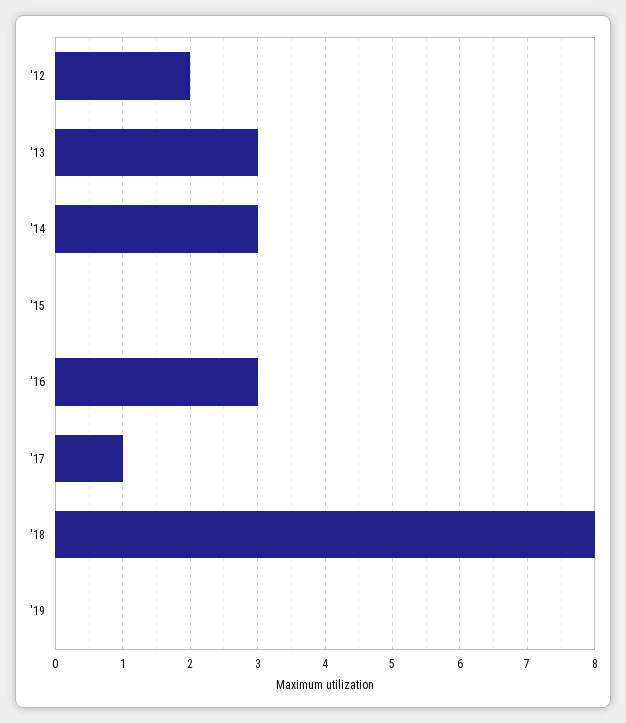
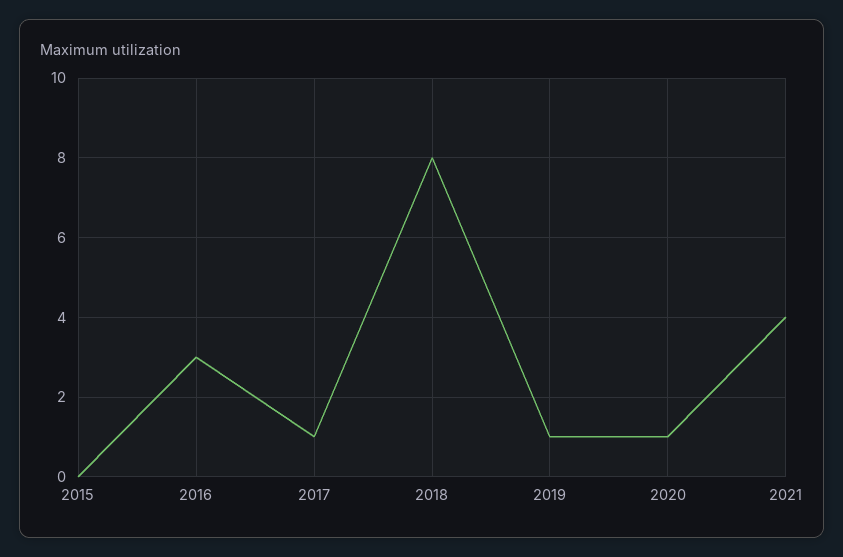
'12: 2 -> none
'13: 3 -> none
'14: 3 -> none
'19: 0 -> 1
2020: none -> 1
2021: none -> 4

